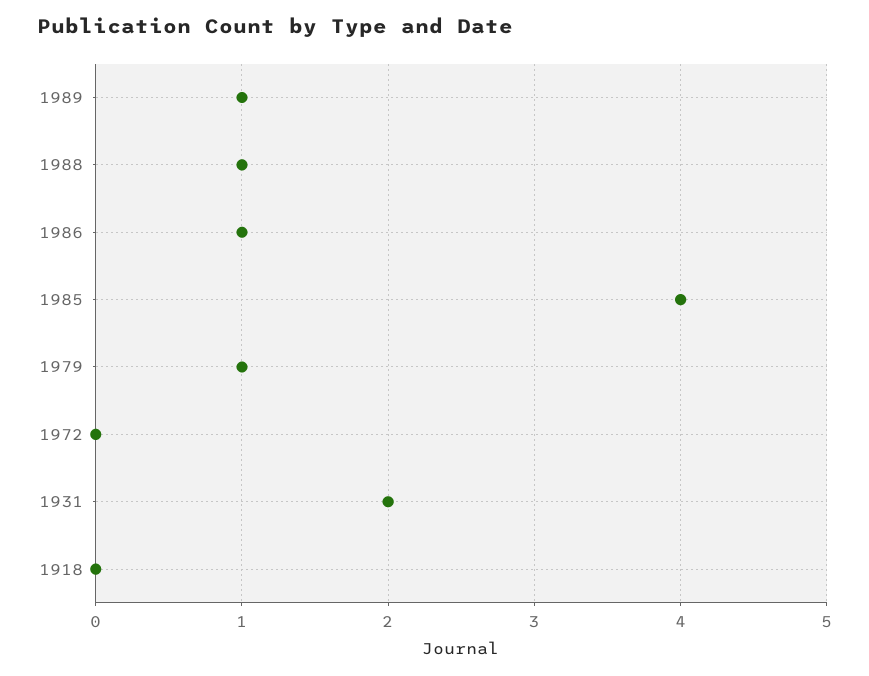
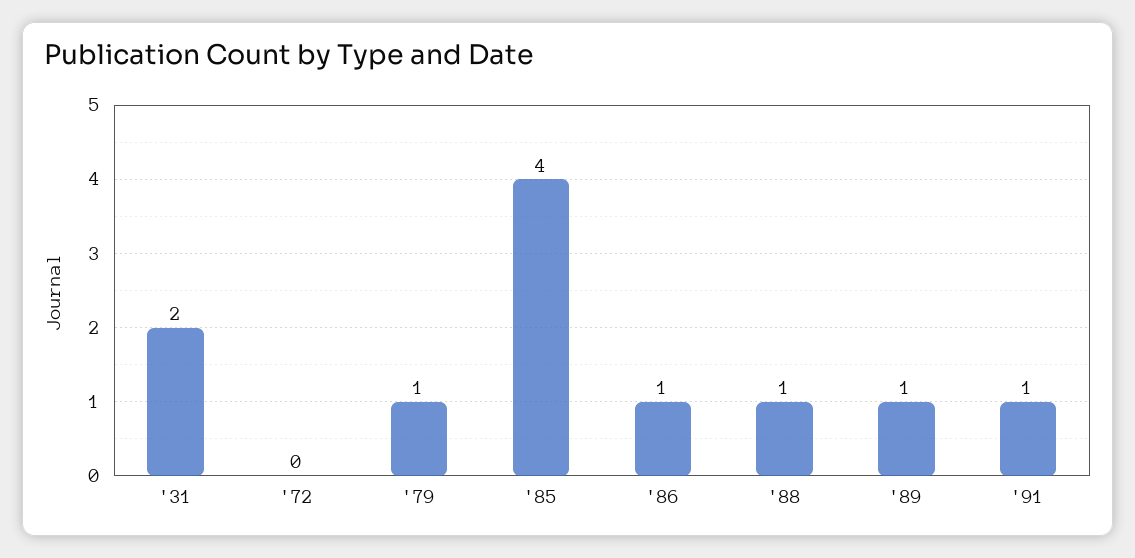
1918: 0 -> none
'91: none -> 1

